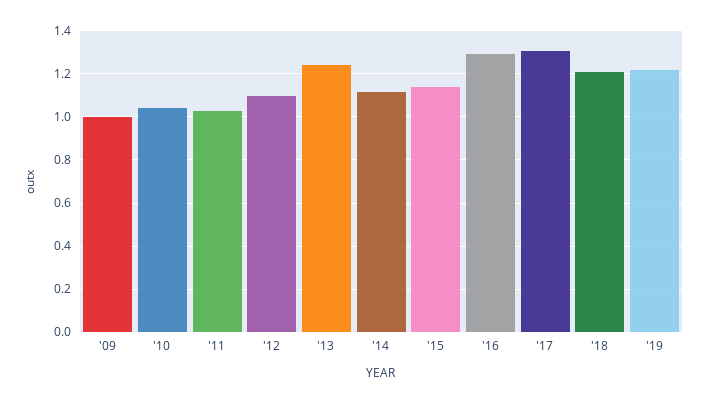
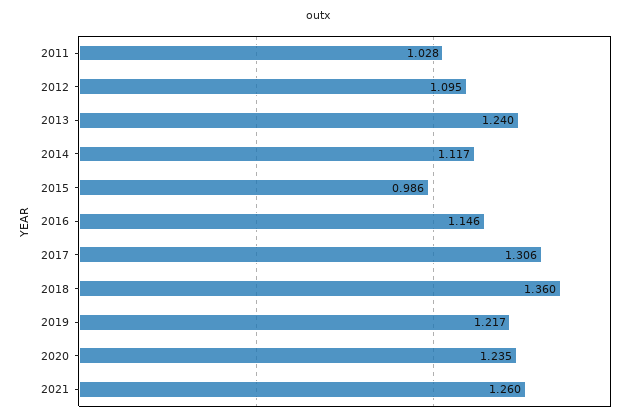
'09: 1 -> none
'10: 1.05 -> none
'15: 1.15 -> 0.986
'16: 1.3 -> 1.146
'18: 1.2 -> 1.36
2020: none -> 1.235
2021: none -> 1.26

